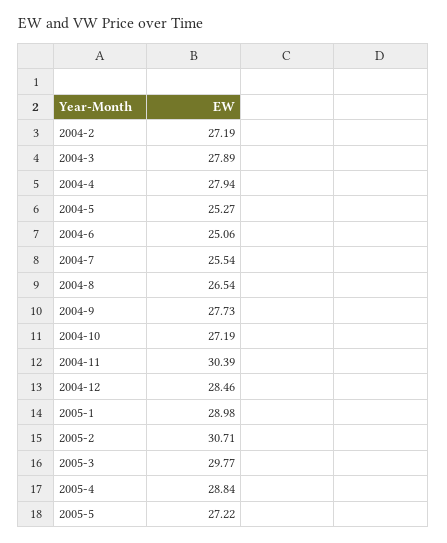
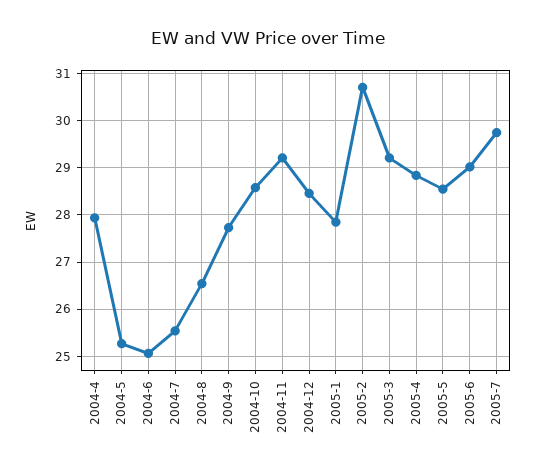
2004-2: 27.19 -> none
2004-3: 27.89 -> none
2004-10: 27.19 -> 28.6
2004-11: 30.39 -> 29.2
2005-1: 28.98 -> 27.8
2005-3: 29.77 -> 29.2
2005-5: 27.22 -> 28.6
2005-6: none -> 29
2005-7: none -> 29.8

